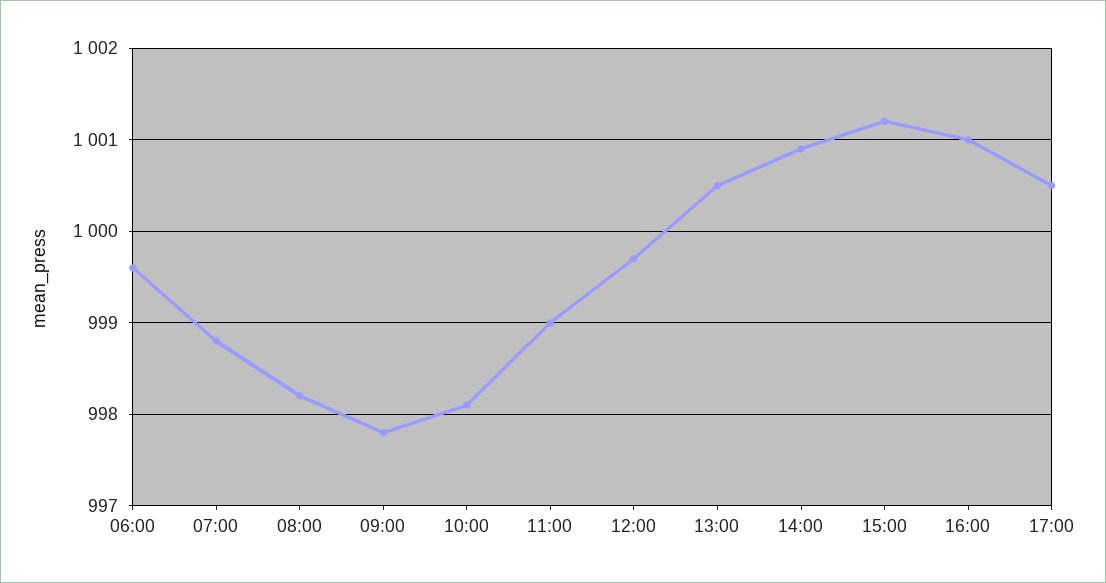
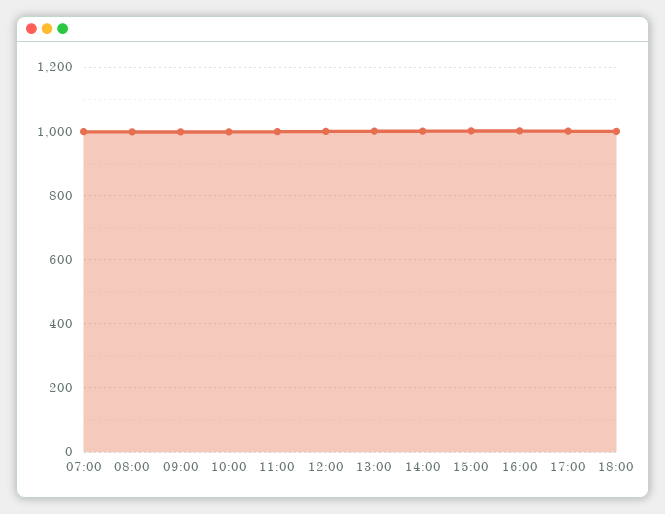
06:00: 999.6 -> none
18:00: none -> 1000

